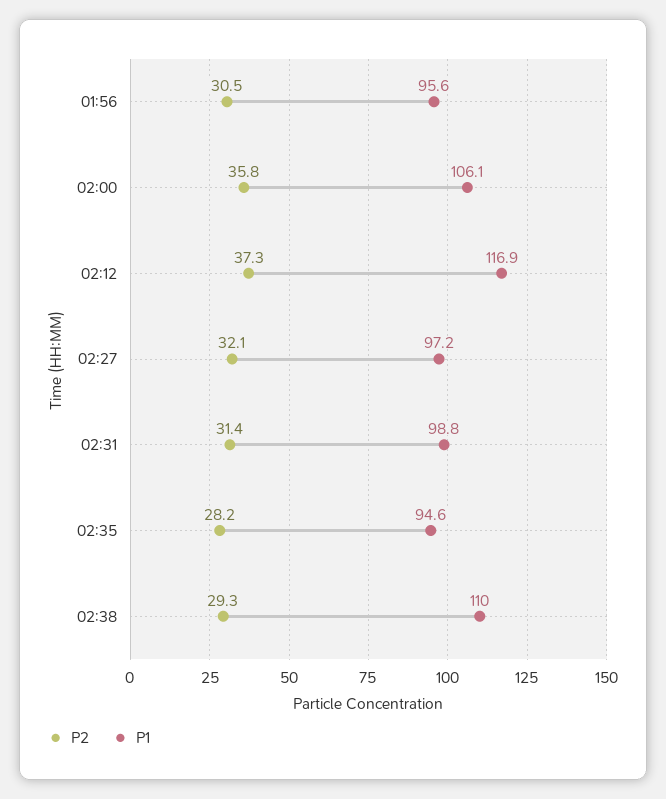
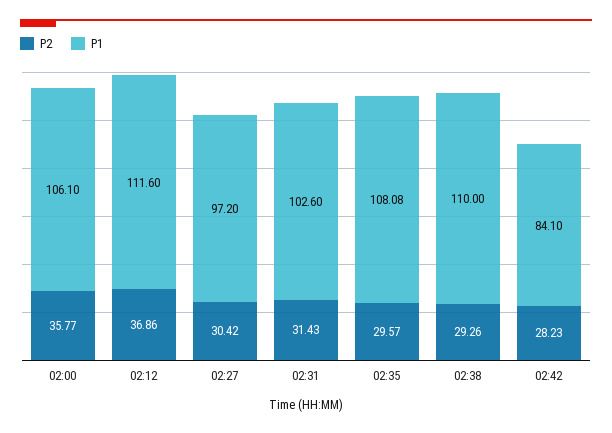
P2, 01:56: 30.5 -> none
P1, 01:56: 95.6 -> none
P2, 02:12: 37.3 -> 36.86
P1, 02:12: 116.9 -> 111.6
P2, 02:27: 32.1 -> 30.42
P1, 02:31: 98.8 -> 102.6
P2, 02:35: 28.2 -> 29.57
P1, 02:35: 94.6 -> 108.08
P2, 02:42: none -> 28.23
P1, 02:42: none -> 84.1

